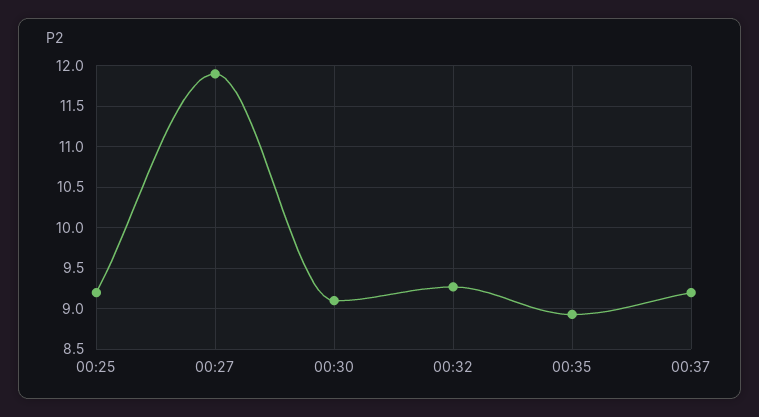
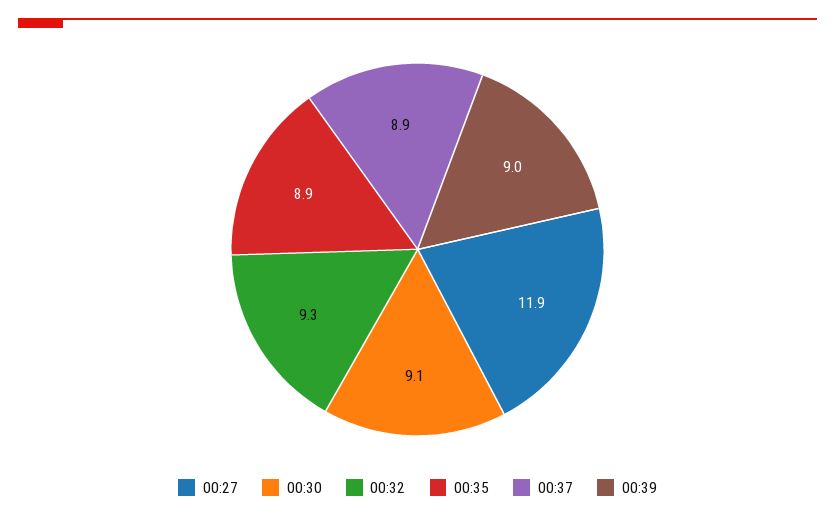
00:25: 9.2 -> none
00:37: 9.2 -> 8.9
00:39: none -> 9

